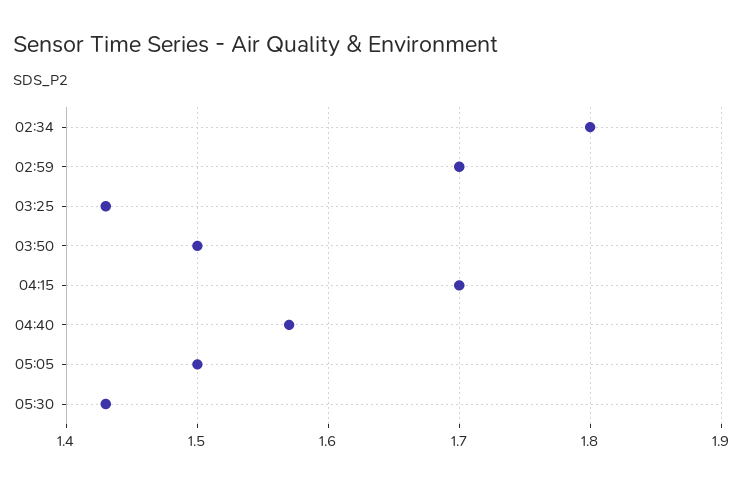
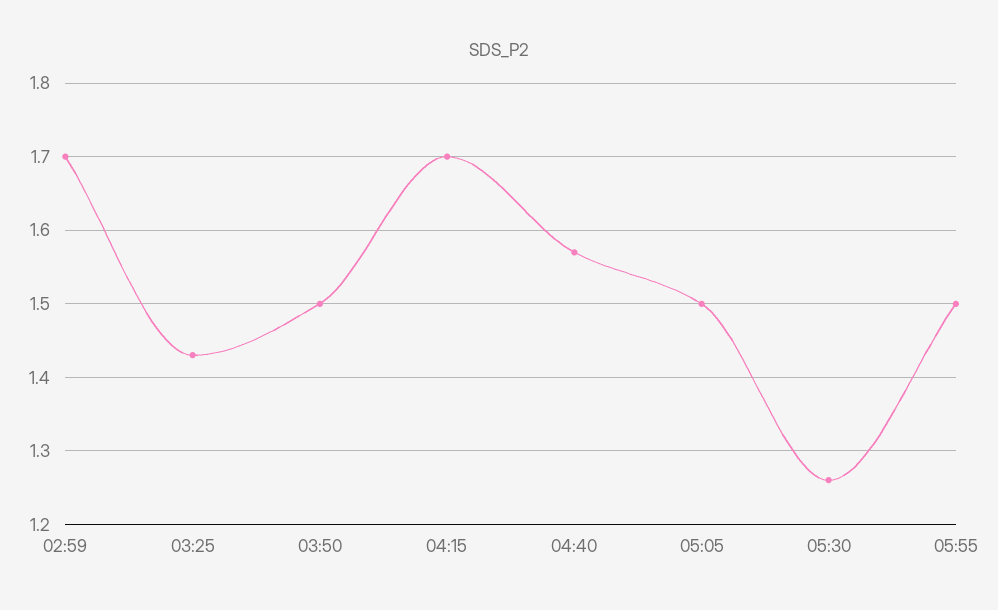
02:34: 1.8 -> none
05:30: 1.43 -> 1.26
05:55: none -> 1.5

